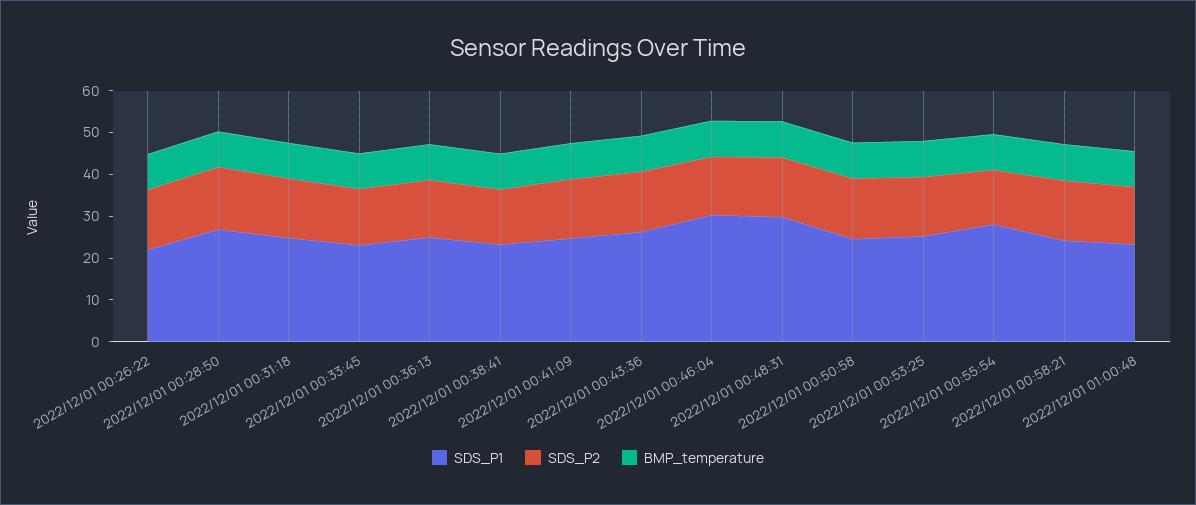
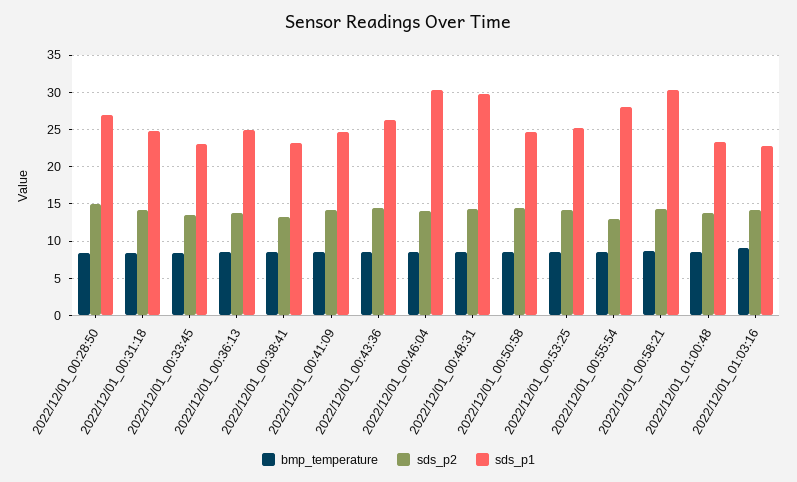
SDS_P1, 2022/12/01 00:26:22: 22 -> none
SDS_P2, 2022/12/01 00:26:22: 14 -> none
BMP_temperature, 2022/12/01 00:26:22: 8 -> none
SDS_P1, 2022/12/01 00:58:21: 24 -> 30
BMP_temperature, 2022/12/01_01:03:16: none -> 9
SDS_P2, 2022/12/01_01:03:16: none -> 14
SDS_P1, 2022/12/01_01:03:16: none -> 23

